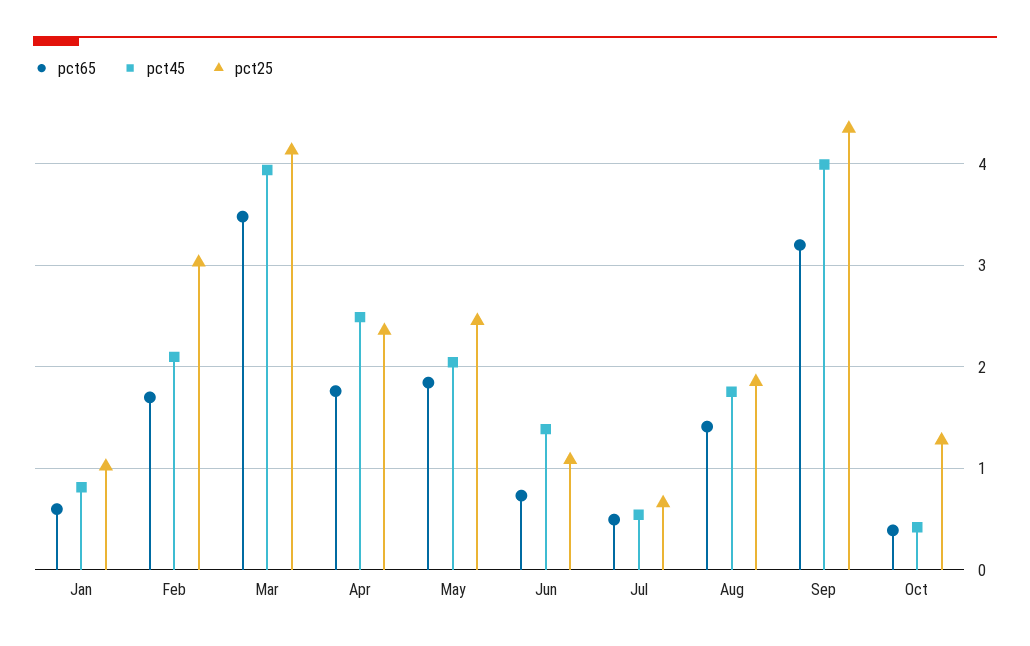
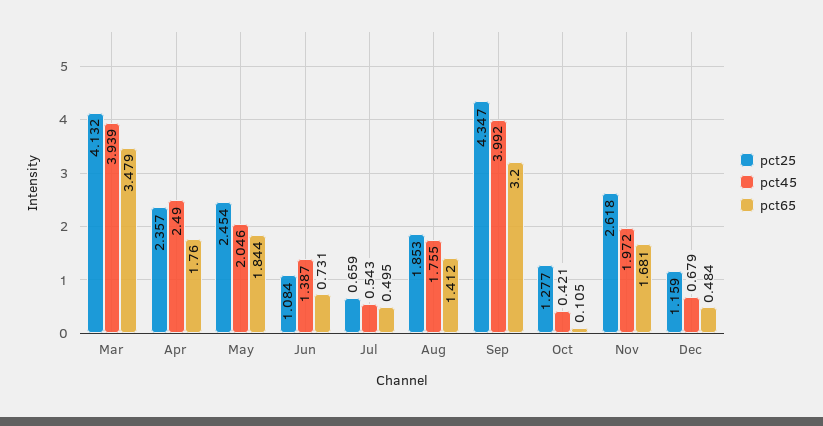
pct65, Jan: 0.6 -> none
pct45, Jan: 0.8 -> none
pct25, Jan: 1 -> none
pct65, Feb: 1.7 -> none
pct45, Feb: 2.1 -> none
pct25, Feb: 3 -> none
pct65, Oct: 0.4 -> 0.105
pct25, Nov: none -> 2.618
pct45, Nov: none -> 1.972
pct65, Nov: none -> 1.681
pct25, Dec: none -> 1.159
pct45, Dec: none -> 0.679
pct65, Dec: none -> 0.484

